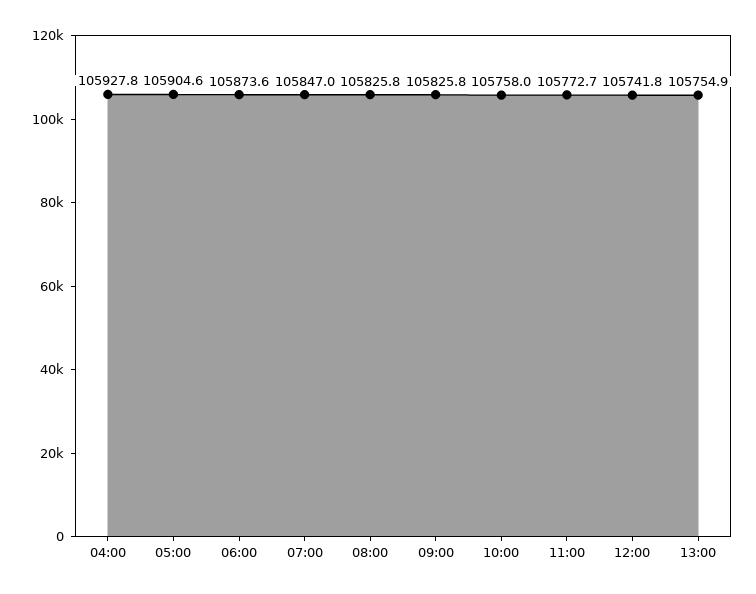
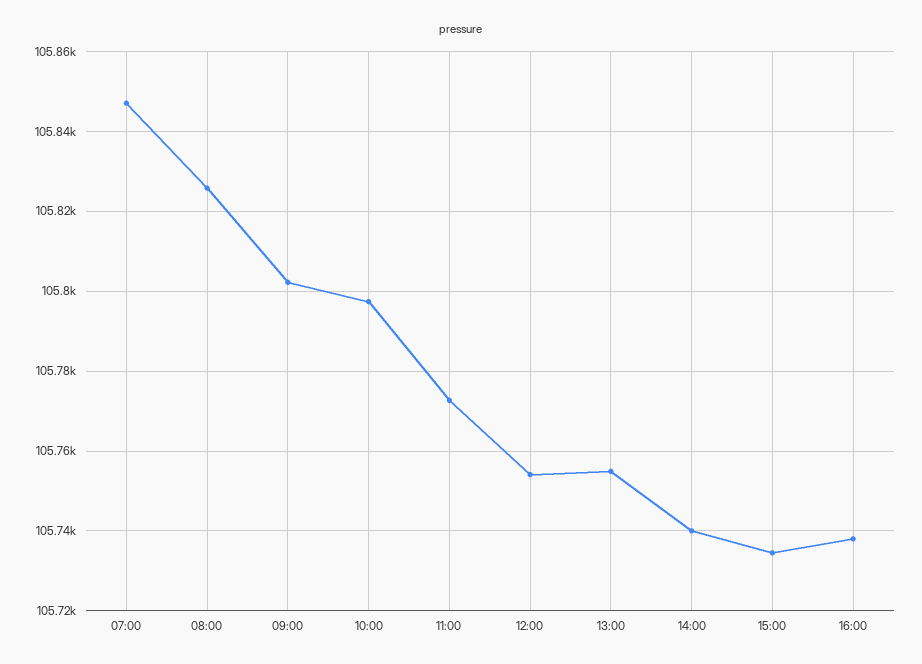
04:00: 105927.8 -> none
05:00: 105904.6 -> none
06:00: 105873.6 -> none
09:00: 105825.8 -> 105802
10:00: 105758 -> 105798
12:00: 105741.8 -> 105754
14:00: none -> 105740
15:00: none -> 105734
16:00: none -> 105738

